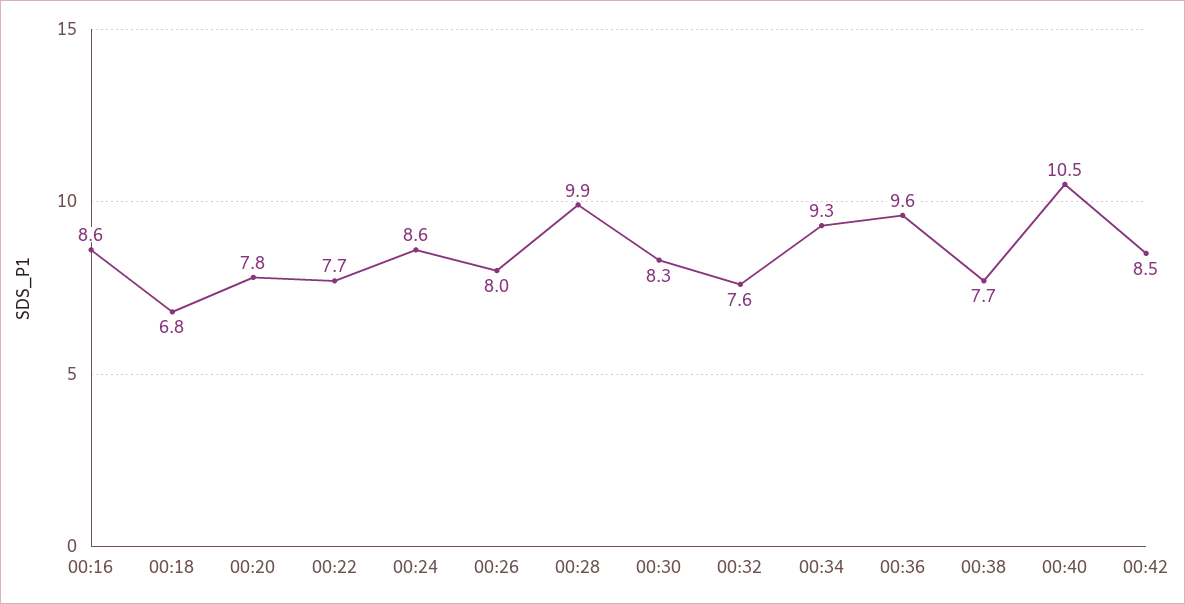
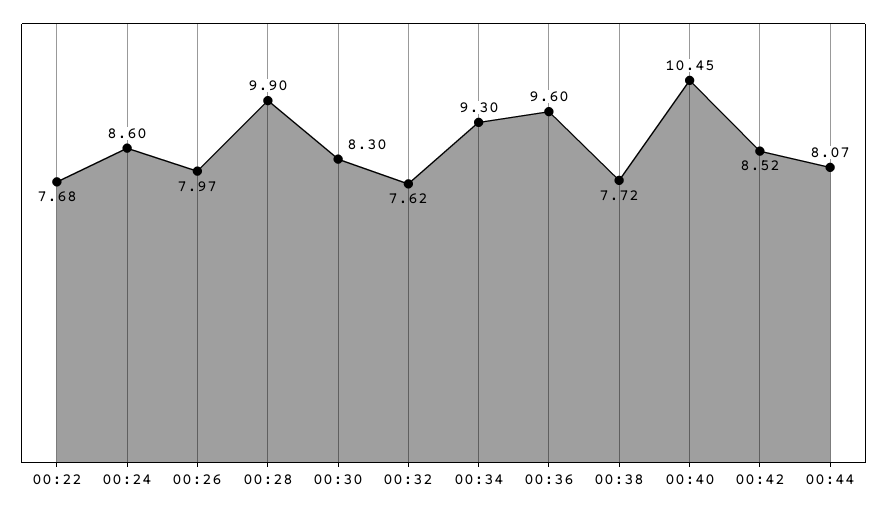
00:16: 8.6 -> none
00:18: 6.8 -> none
00:20: 7.8 -> none
00:44: none -> 8.07

